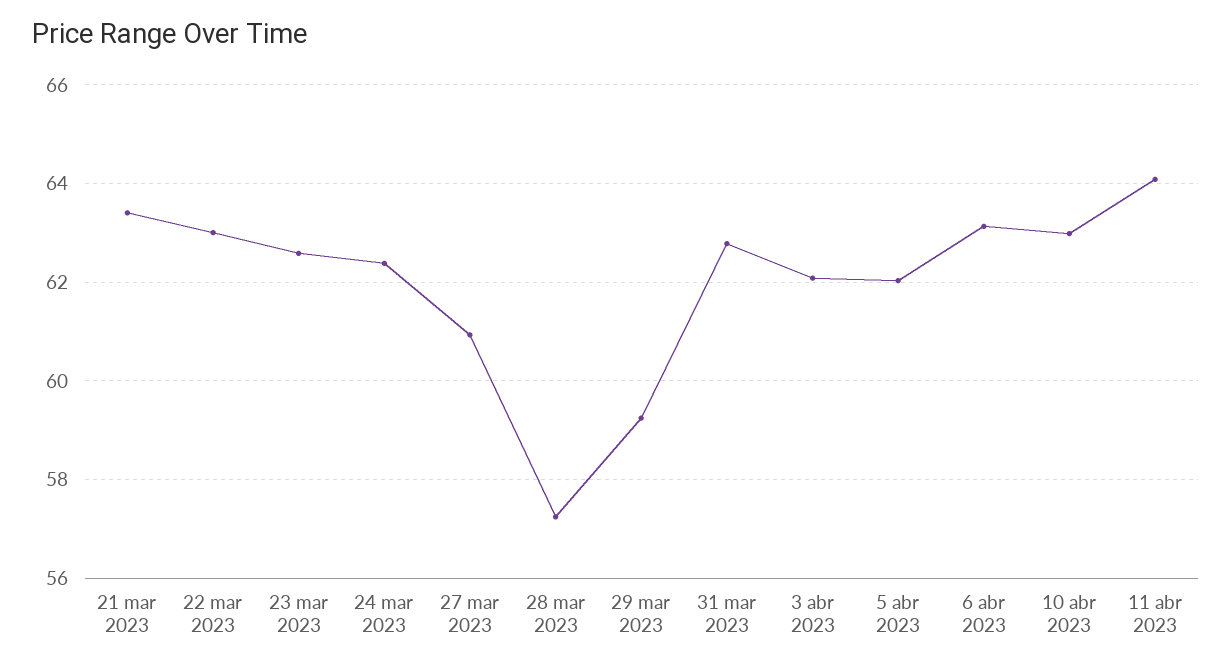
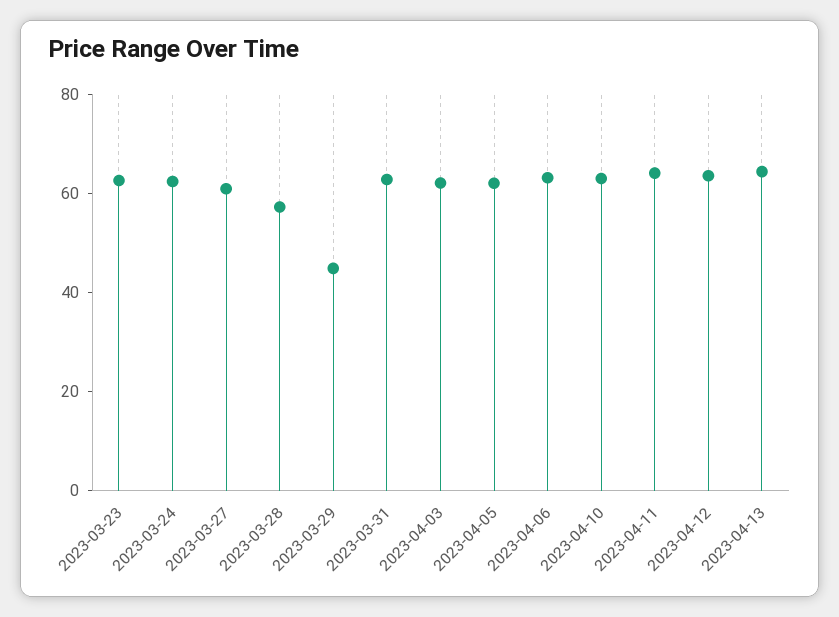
21 mar 2023: 63.4 -> none
22 mar 2023: 63 -> none
29 mar 2023: 59.2 -> 45
2023-04-12: none -> 65
2023-04-13: none -> 65

